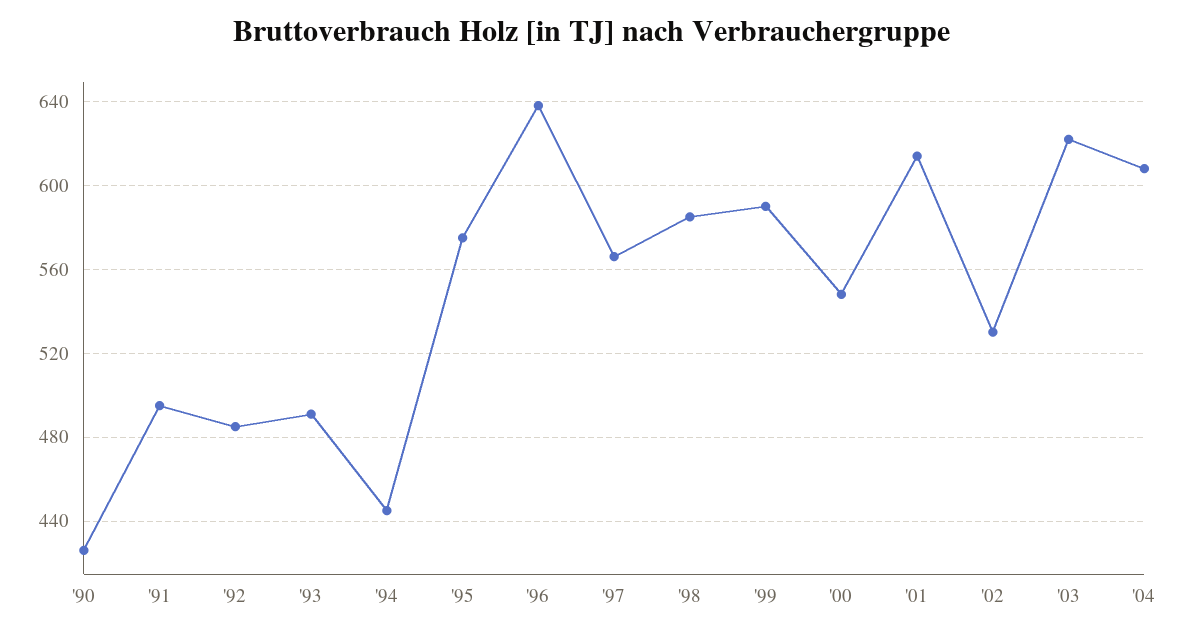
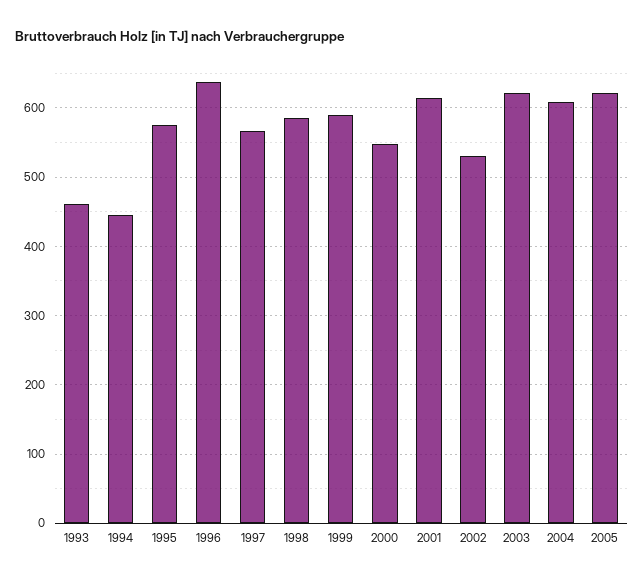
'90: 425 -> none
'91: 495 -> none
'92: 485 -> none
'93: 490 -> 460
2005: none -> 620

